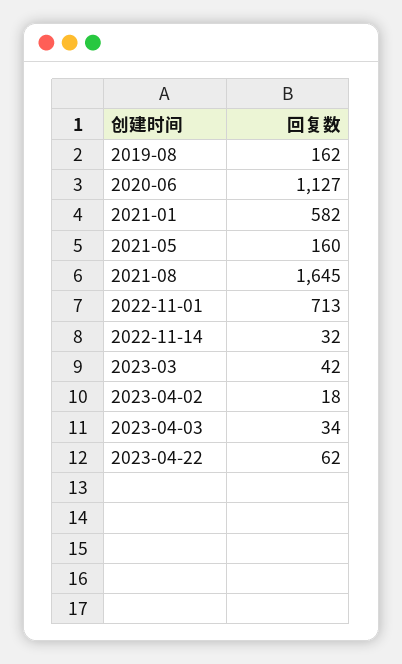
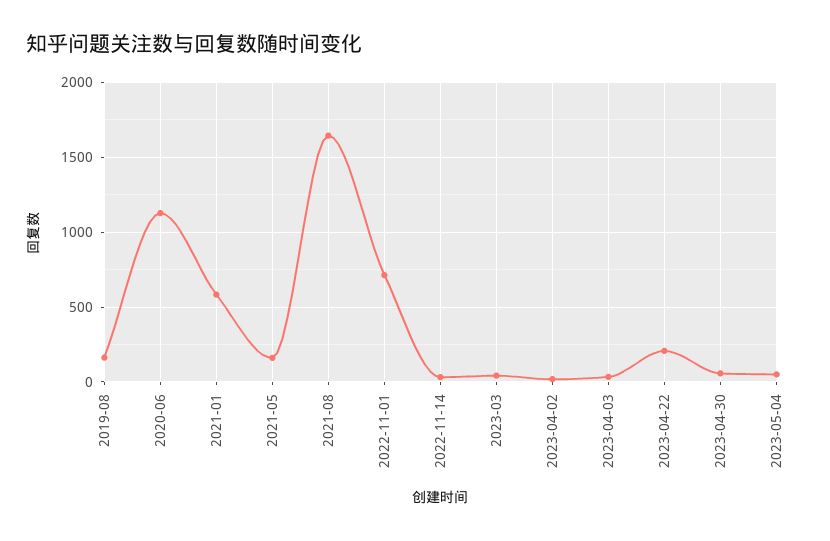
2023-04-22: 62 -> 200
2023-04-30: none -> 50
2023-05-04: none -> 50

